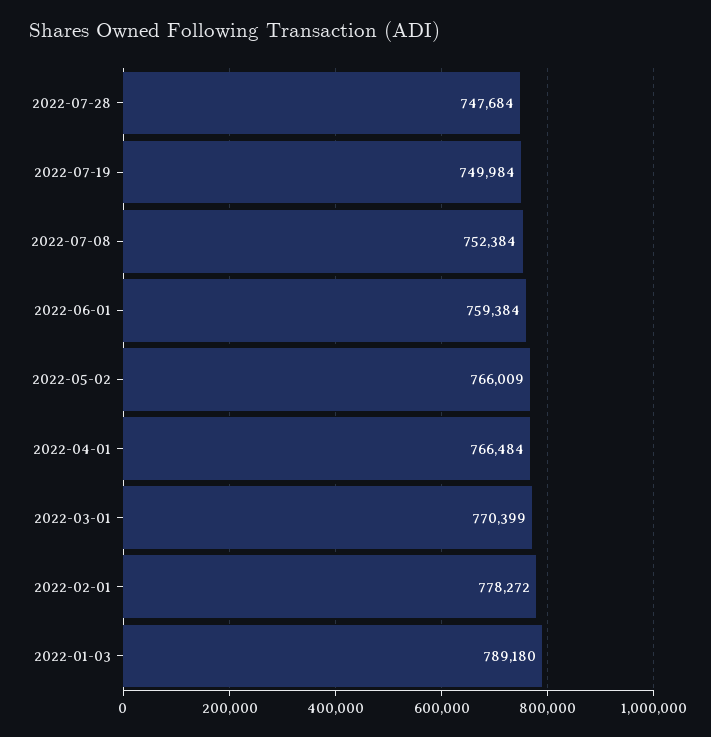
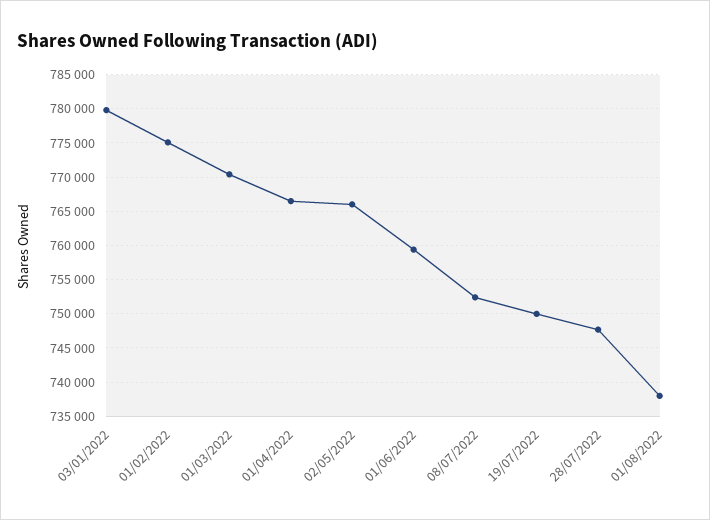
2022-02-01: 778272 -> 775000
2022-01-03: 789180 -> 780000
01/08/2022: none -> 738000

